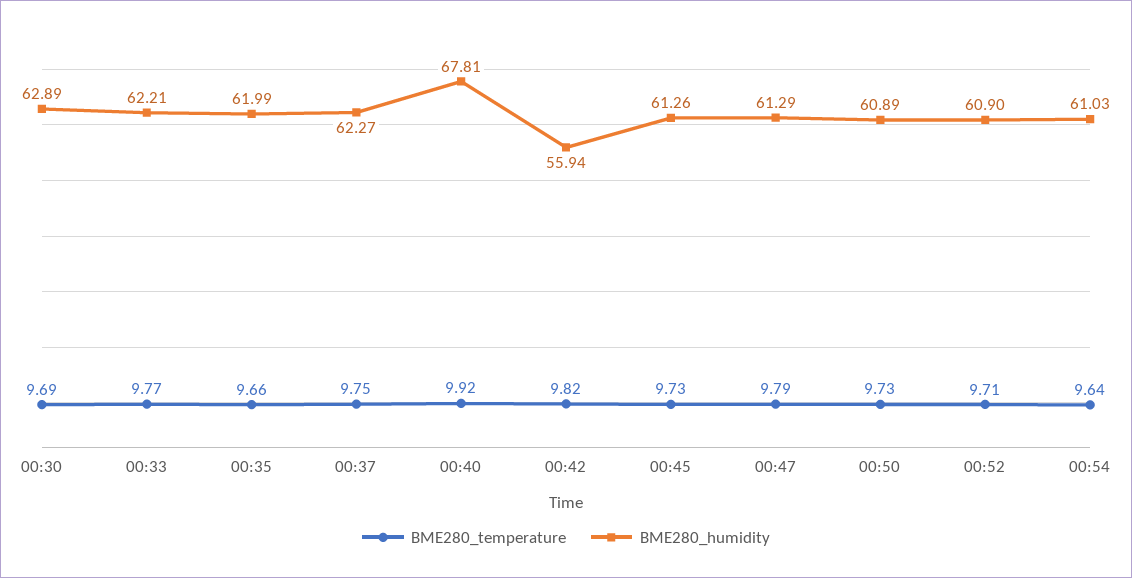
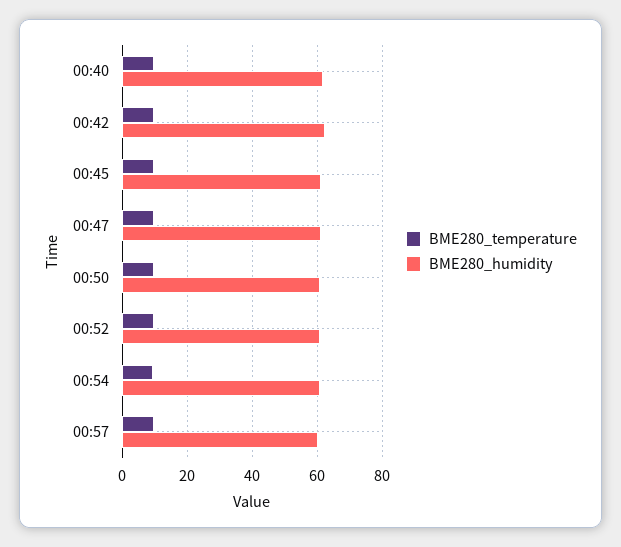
BME280_temperature, 00:30: 9.69 -> none
BME280_humidity, 00:30: 62.89 -> none
BME280_temperature, 00:33: 9.77 -> none
BME280_humidity, 00:33: 62.21 -> none
BME280_temperature, 00:35: 9.66 -> none
BME280_humidity, 00:35: 61.99 -> none
BME280_temperature, 00:37: 9.75 -> none
BME280_humidity, 00:37: 62.27 -> none
BME280_humidity, 00:40: 67.81 -> 62
BME280_humidity, 00:42: 55.94 -> 62
BME280_temperature, 00:57: none -> 10
BME280_humidity, 00:57: none -> 60

